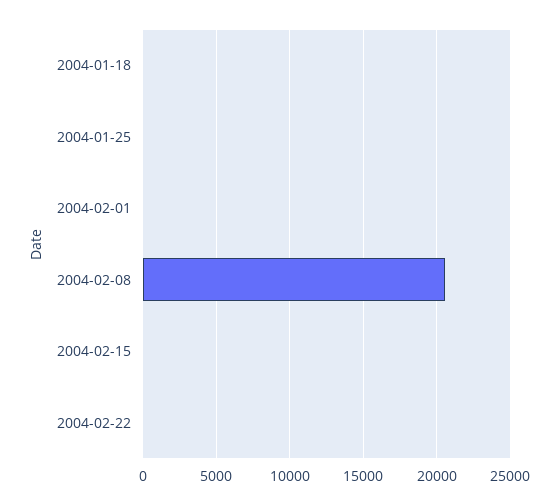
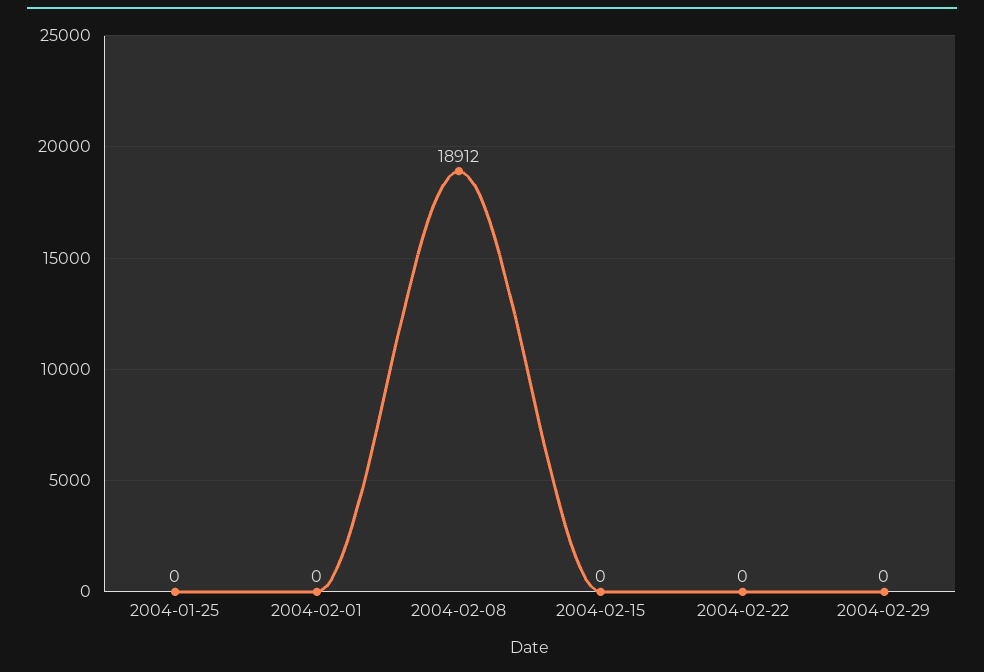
2004-01-18: 0 -> none
2004-02-08: 20500 -> 18912
2004-02-29: none -> 0

